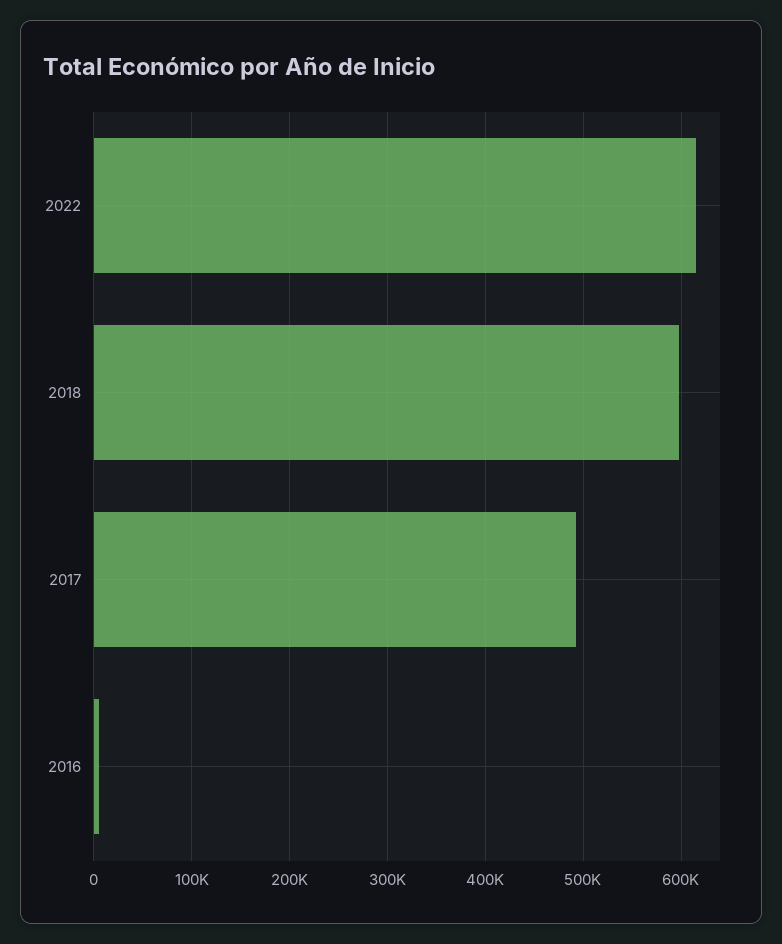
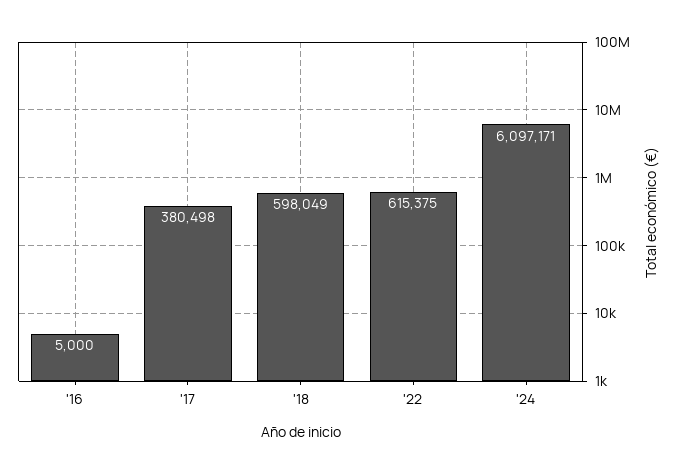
2017: 490000 -> 380498
'24: none -> 6097171

